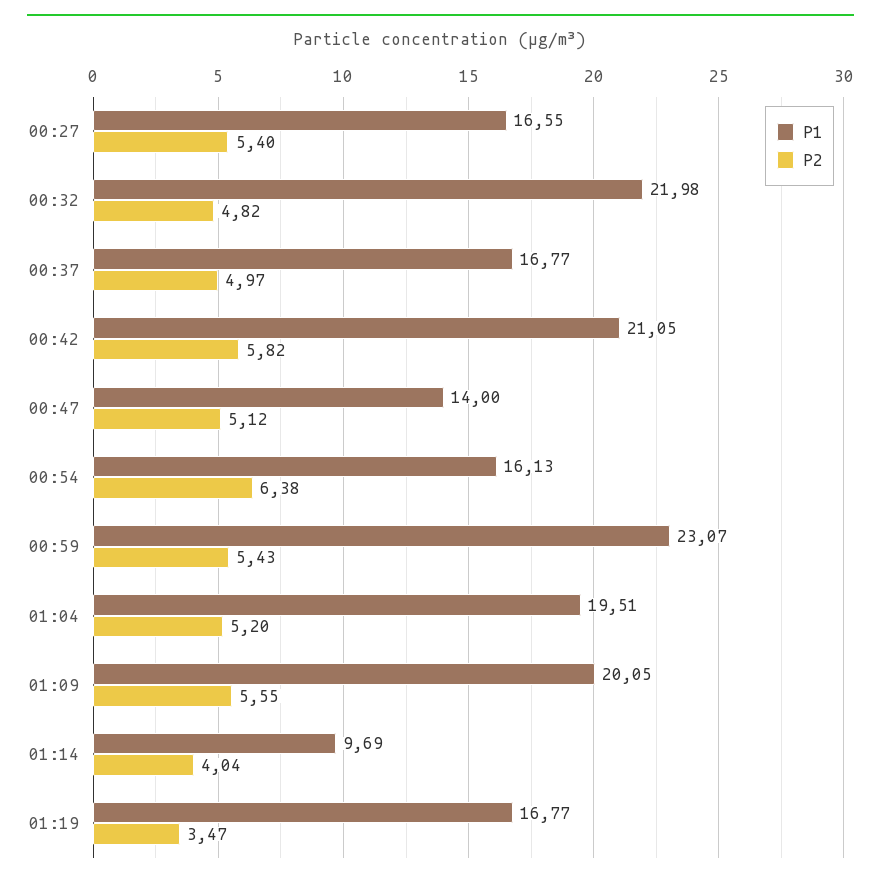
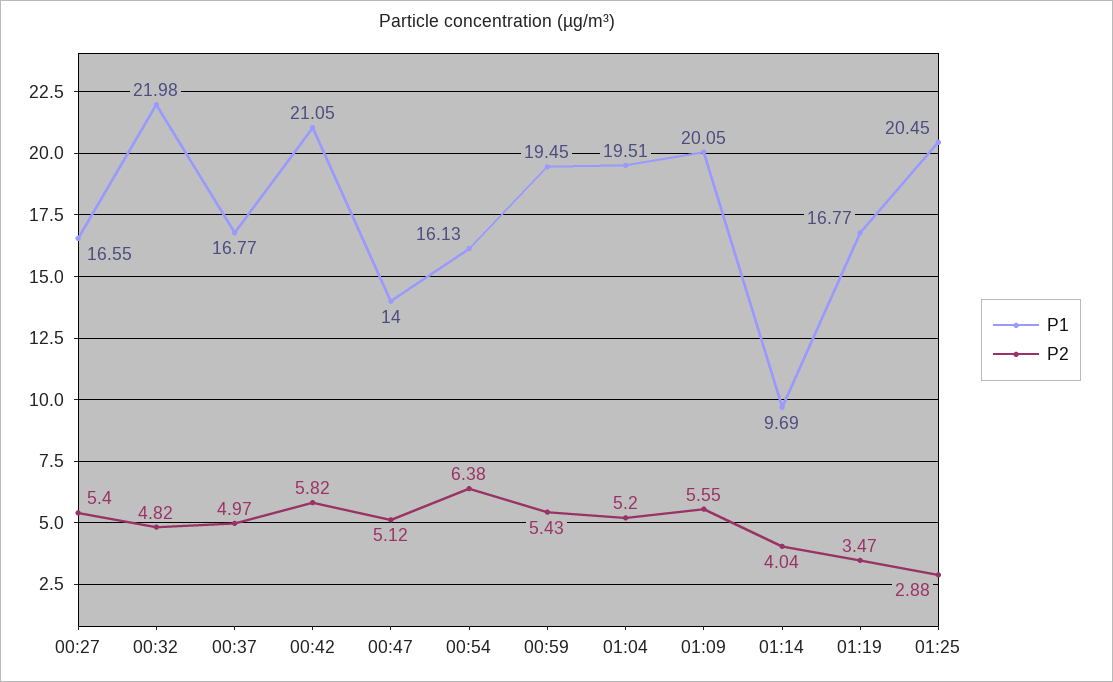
P1, 00:59: 23.07 -> 19.45
P1, 01:25: none -> 20.45
P2, 01:25: none -> 2.88

